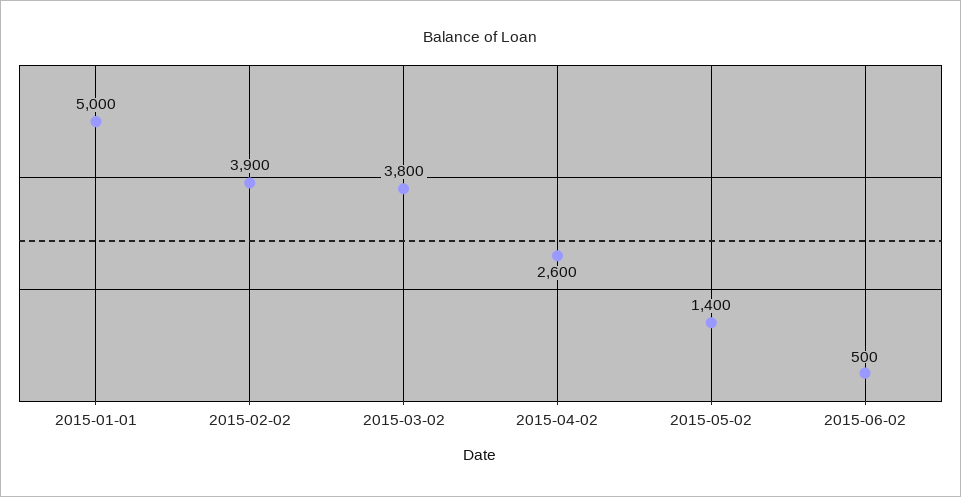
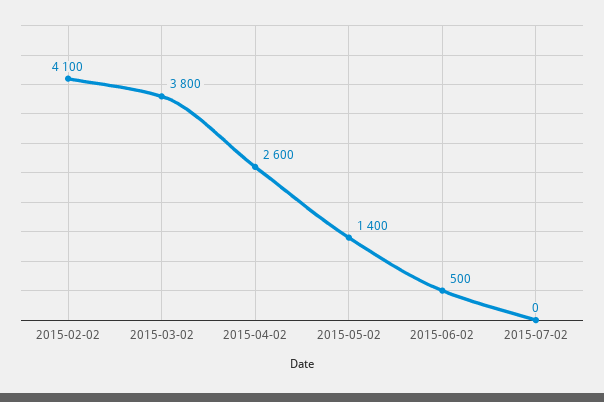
2015-01-01: 5000 -> none
2015-02-02: 3900 -> 4100
2015-07-02: none -> 0

